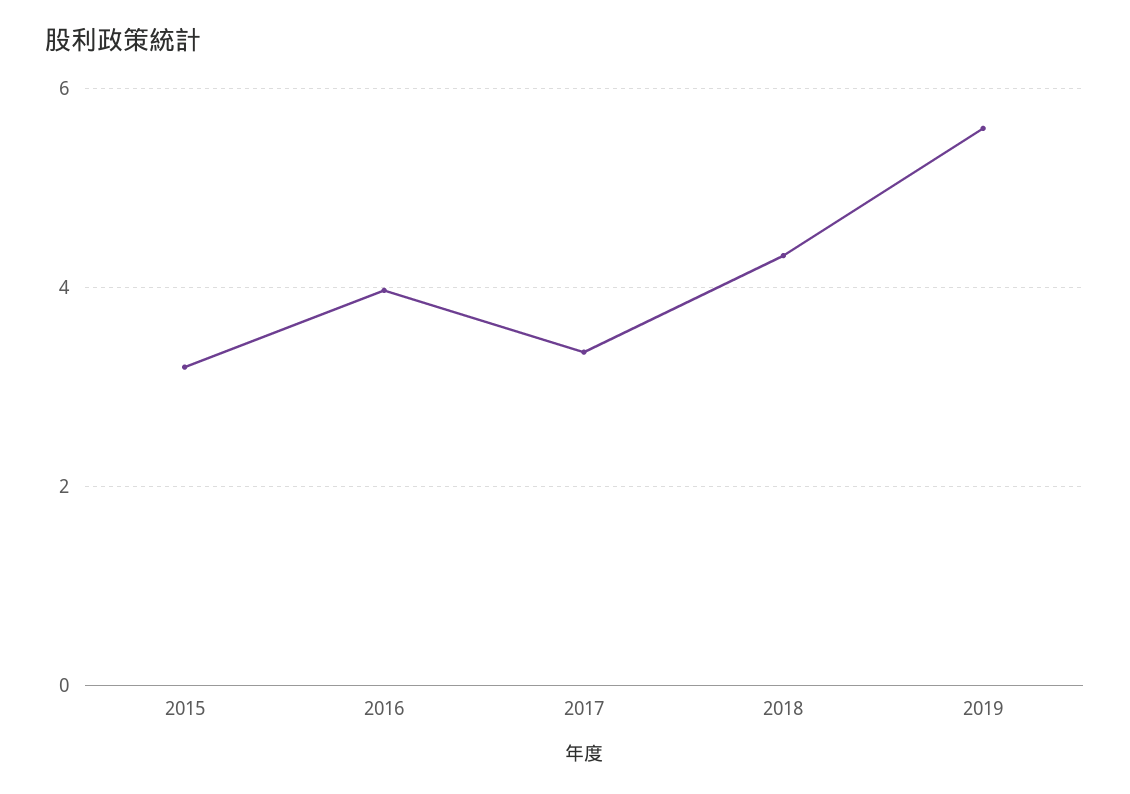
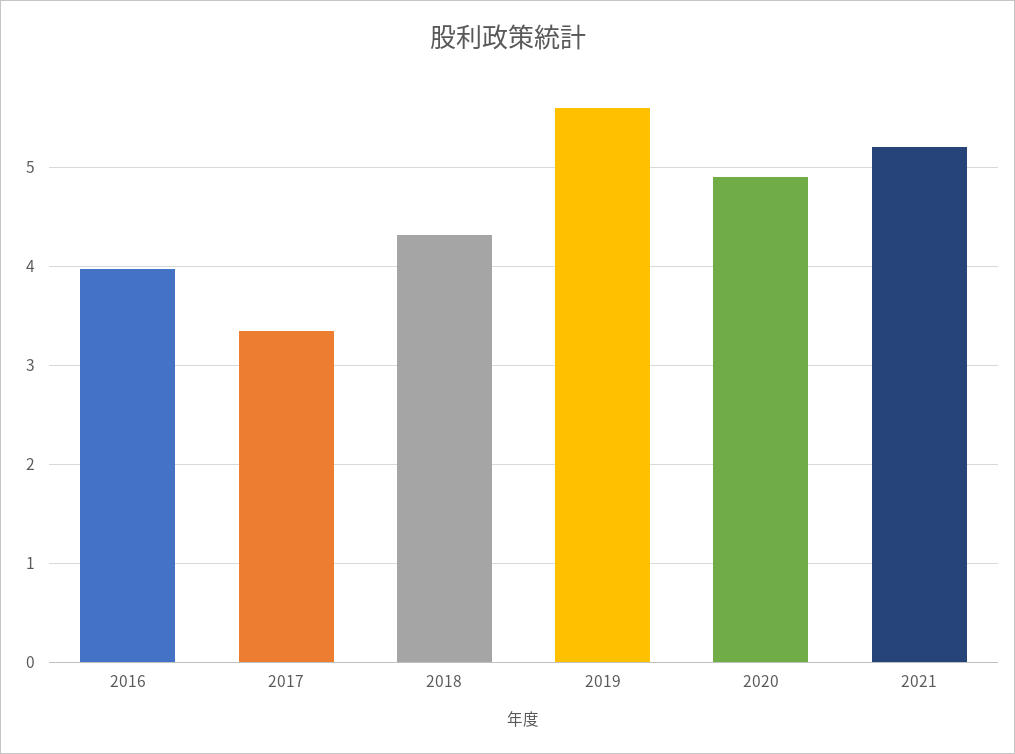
2015: 3.2 -> none
2020: none -> 4.9
2021: none -> 5.2

